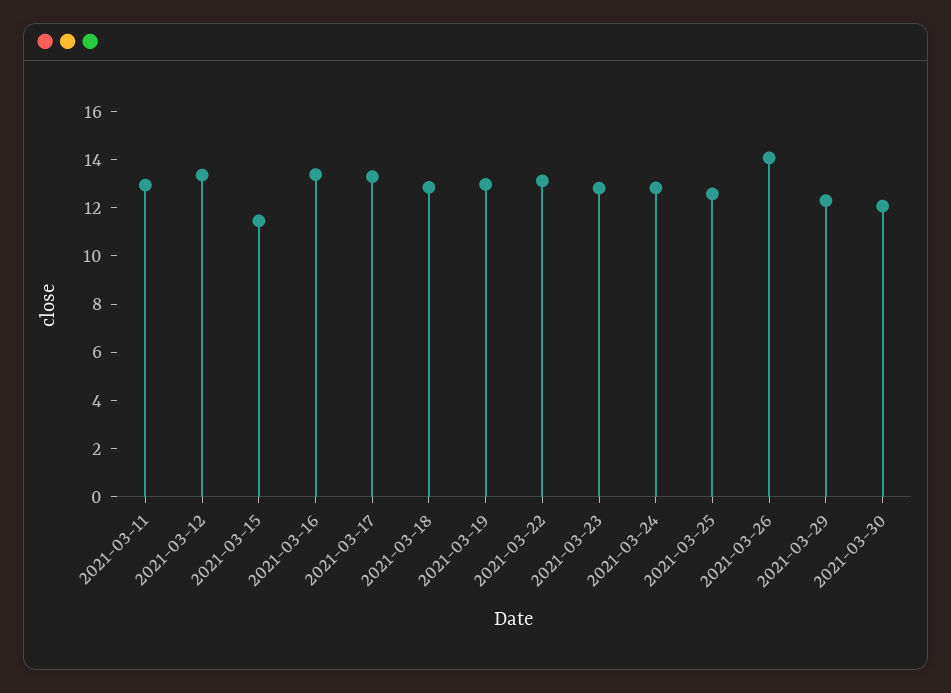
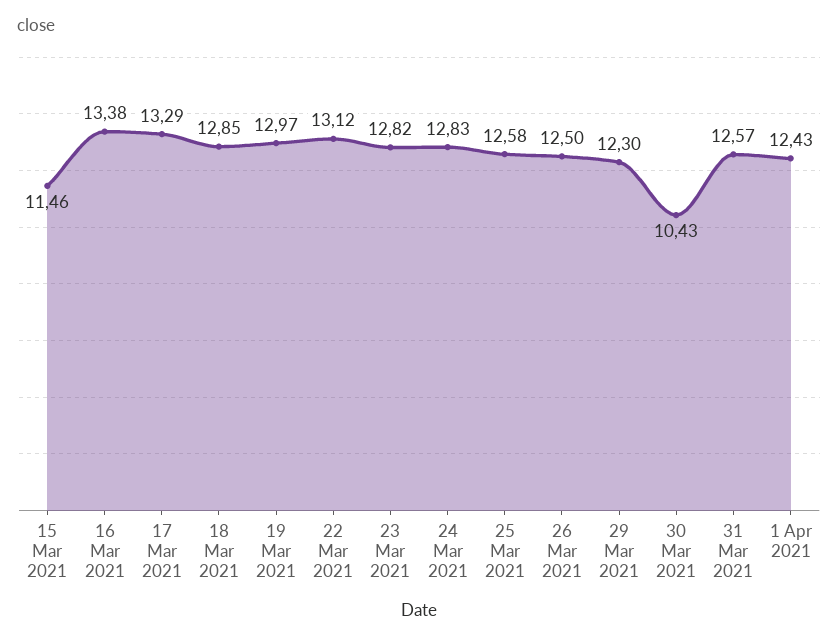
2021-03-11: 13 -> none
2021-03-12: 13.5 -> none
2021-03-26: 14 -> 12.5
2021-03-30: 12 -> 10.43
31 Mar 2021: none -> 12.57
1 Apr 2021: none -> 12.43

